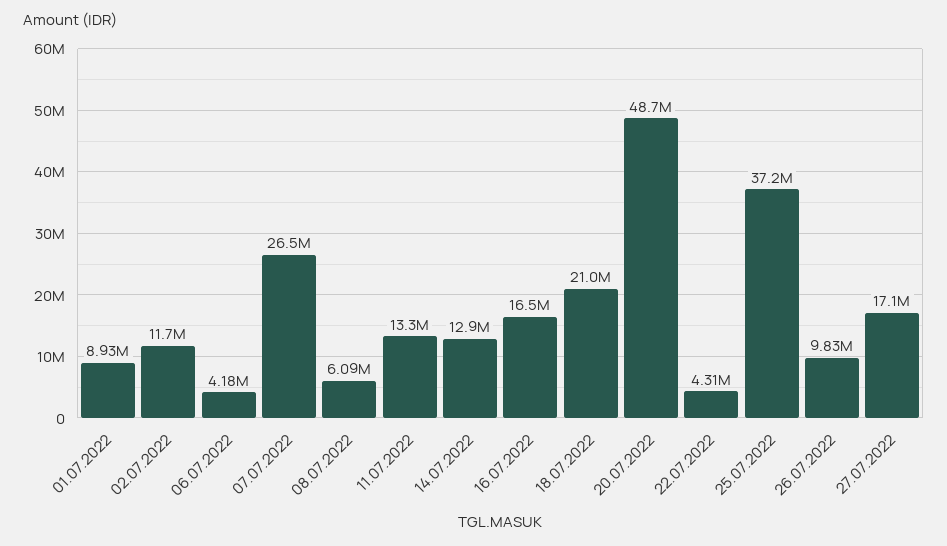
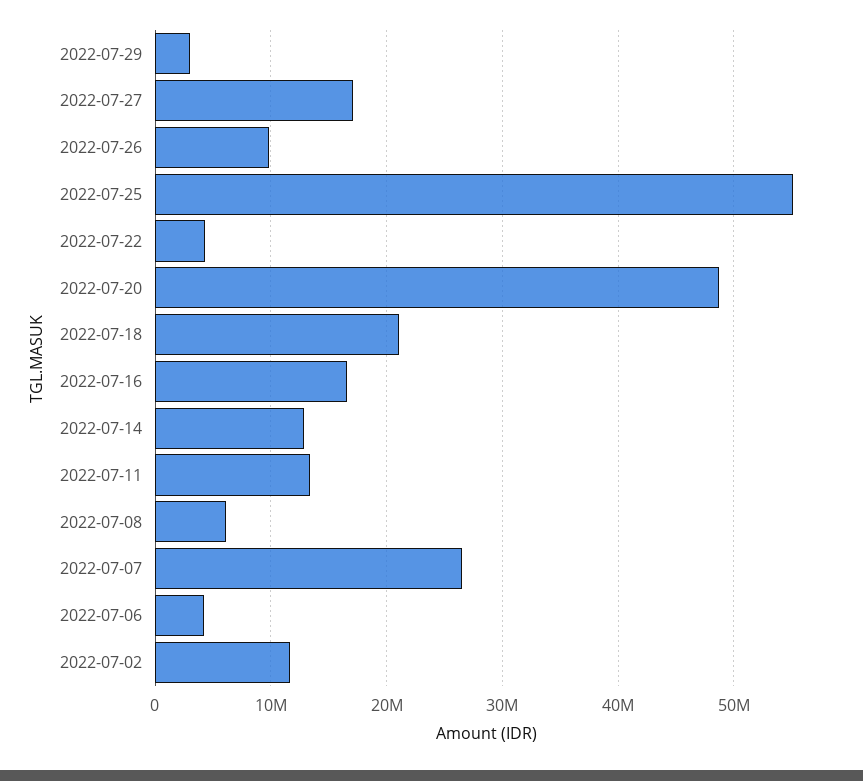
01.07.2022: 8930000 -> none
25.07.2022: 37200000 -> 55000000
2022-07-29: none -> 3000000

